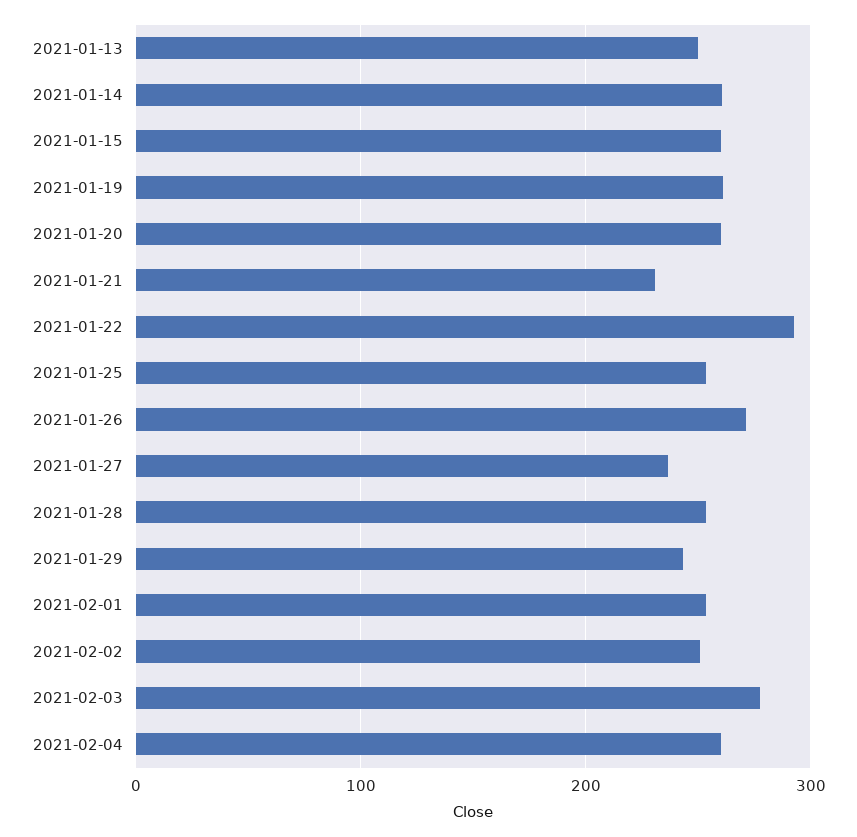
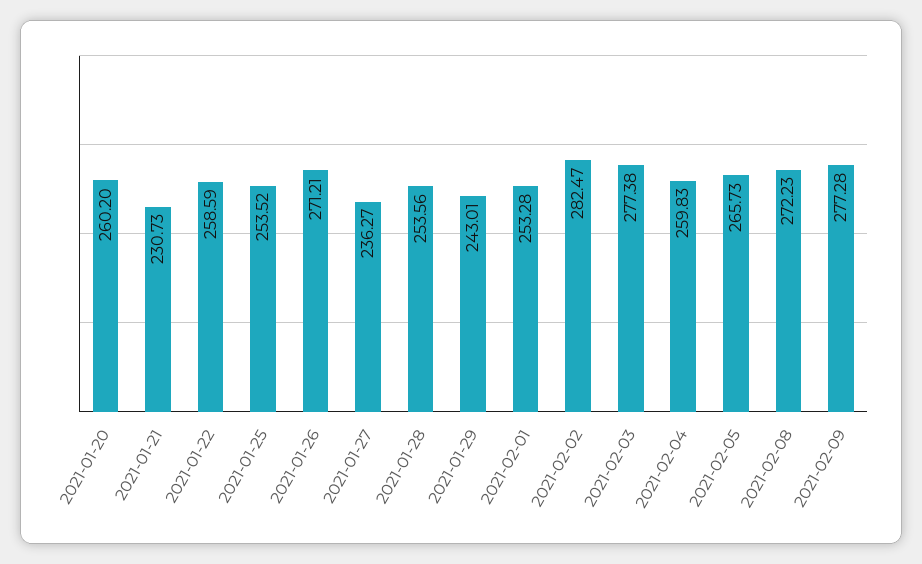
2021-01-13: 250 -> none
2021-01-14: 260 -> none
2021-01-15: 260 -> none
2021-01-19: 260 -> none
2021-01-22: 290 -> 258.59
2021-02-02: 250 -> 282.47
2021-02-05: none -> 265.73
2021-02-08: none -> 272.23
2021-02-09: none -> 277.28

